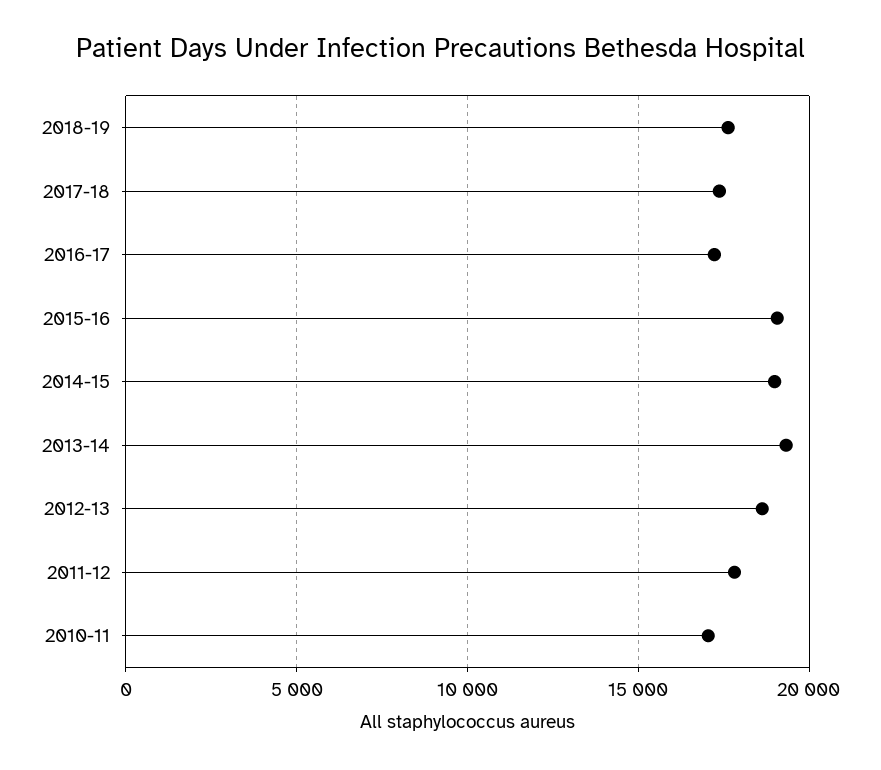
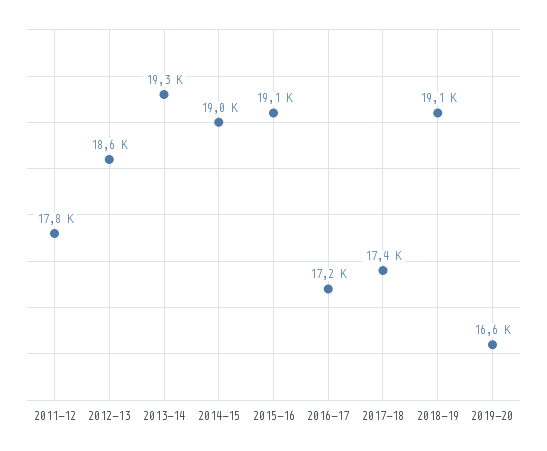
2018-19: 17500 -> 19100
2010-11: 17000 -> none
2019-20: none -> 16600

